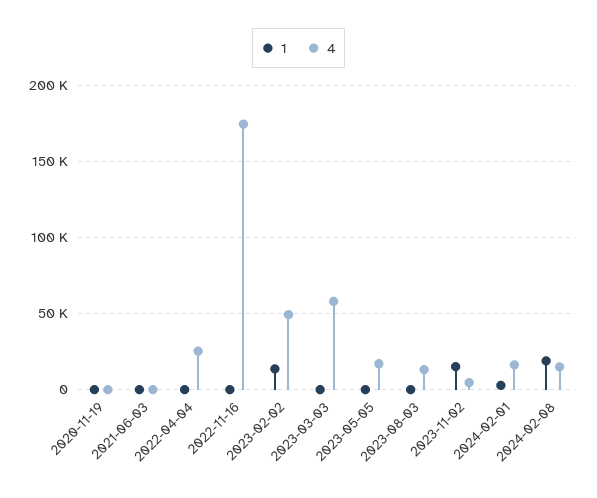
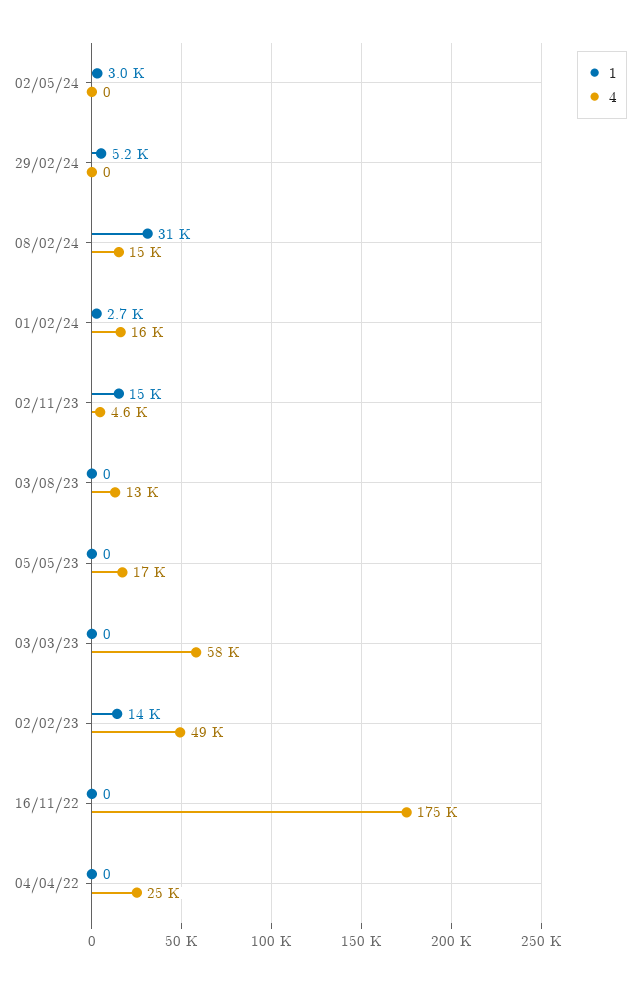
1, 2020-11-19: 0 -> none
4, 2020-11-19: 0 -> none
1, 2021-06-03: 0 -> none
4, 2021-06-03: 0 -> none
1, 2024-02-08: 20000 -> 31000
1, 02/05/24: none -> 3000
4, 02/05/24: none -> 0
1, 29/02/24: none -> 5200
4, 29/02/24: none -> 0

